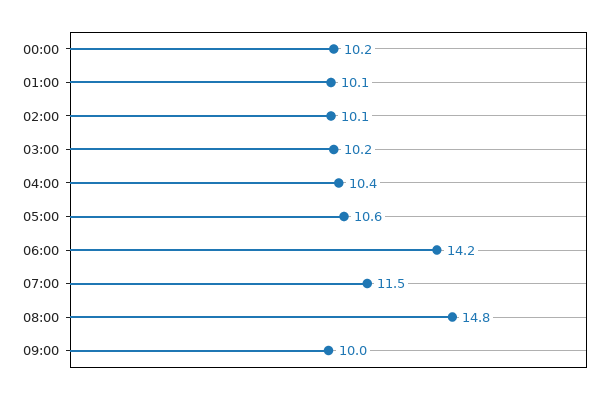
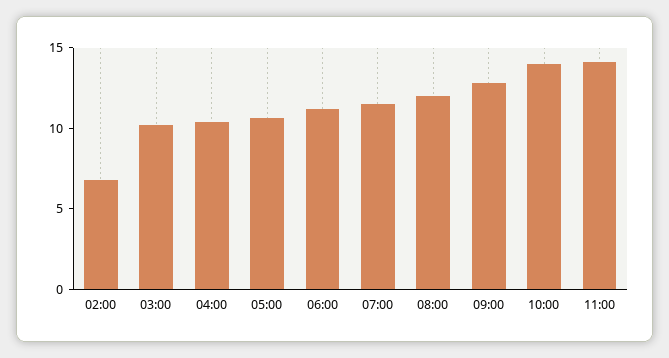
00:00: 10.2 -> none
01:00: 10.1 -> none
02:00: 10.1 -> 7
06:00: 14.2 -> 11
08:00: 14.8 -> 12
09:00: 10 -> 13
10:00: none -> 14
11:00: none -> 14

